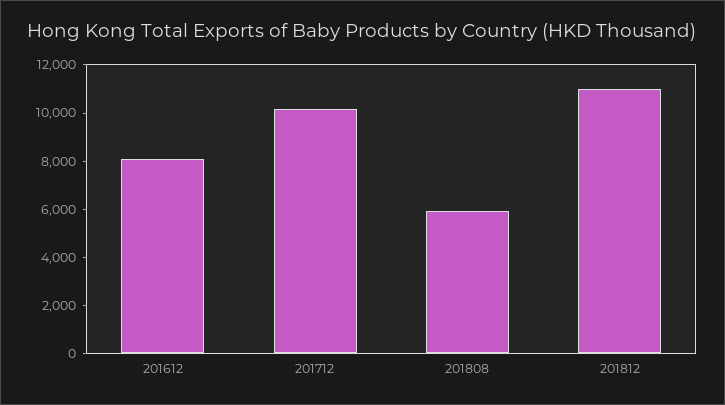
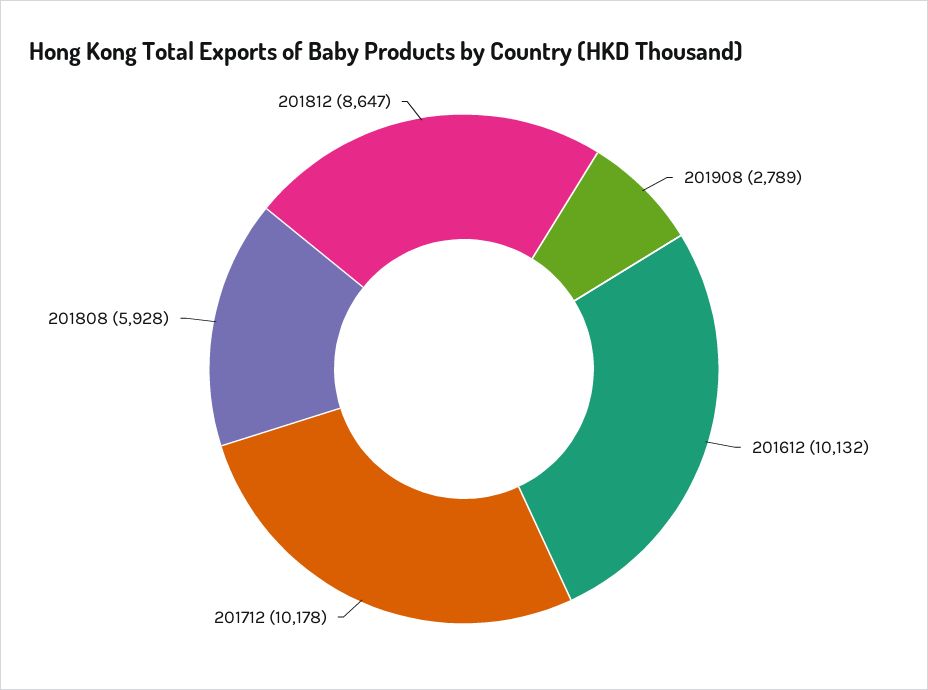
201612: 8000 -> 10132
201812: 11000 -> 8647
201908: none -> 2789

